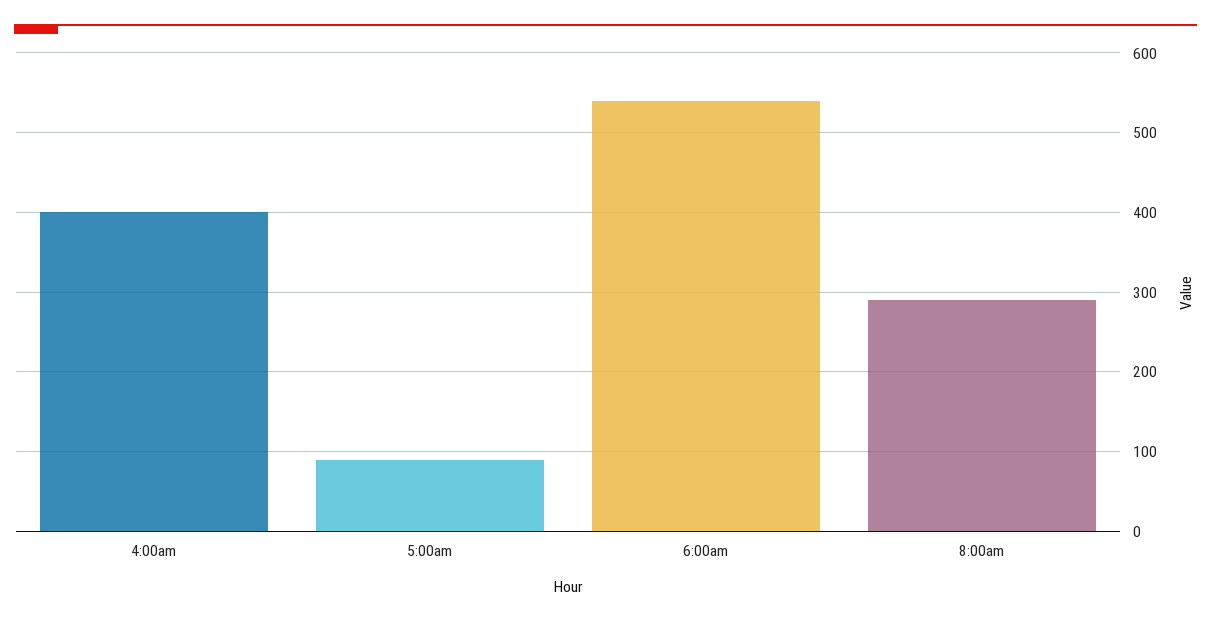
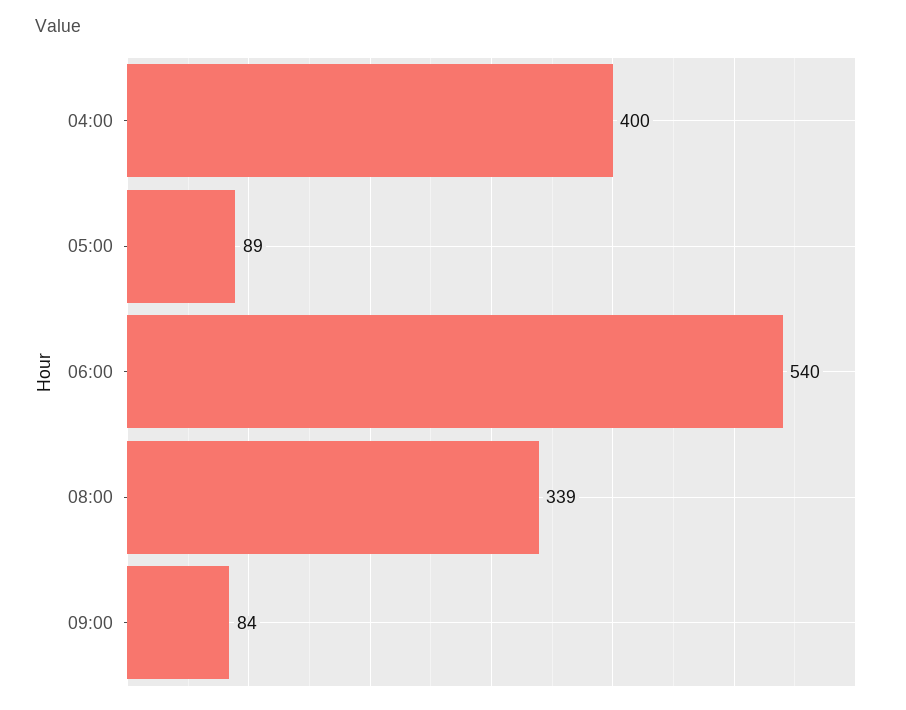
8:00am: 290 -> 339
09:00: none -> 84

